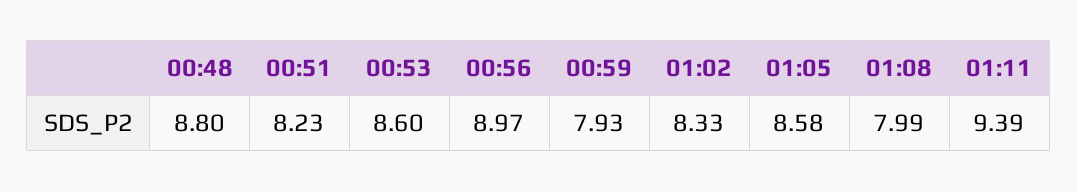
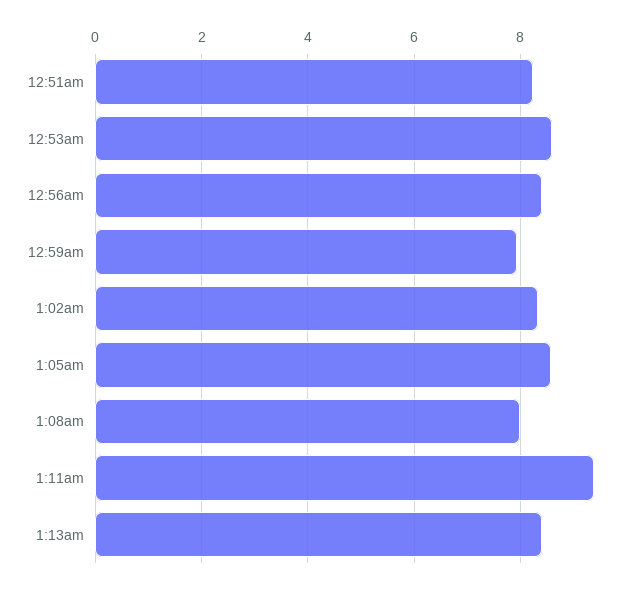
00:48: 8.8 -> none
00:56: 8.97 -> 8.4
1:13am: none -> 8.4

